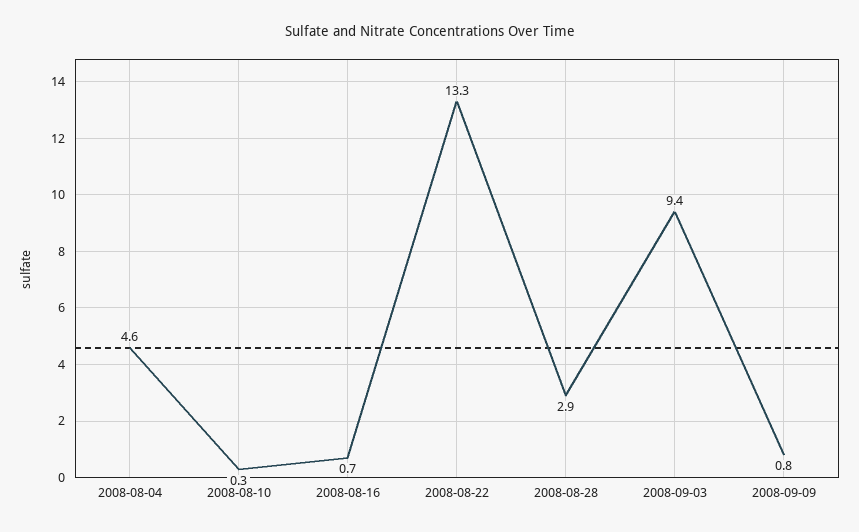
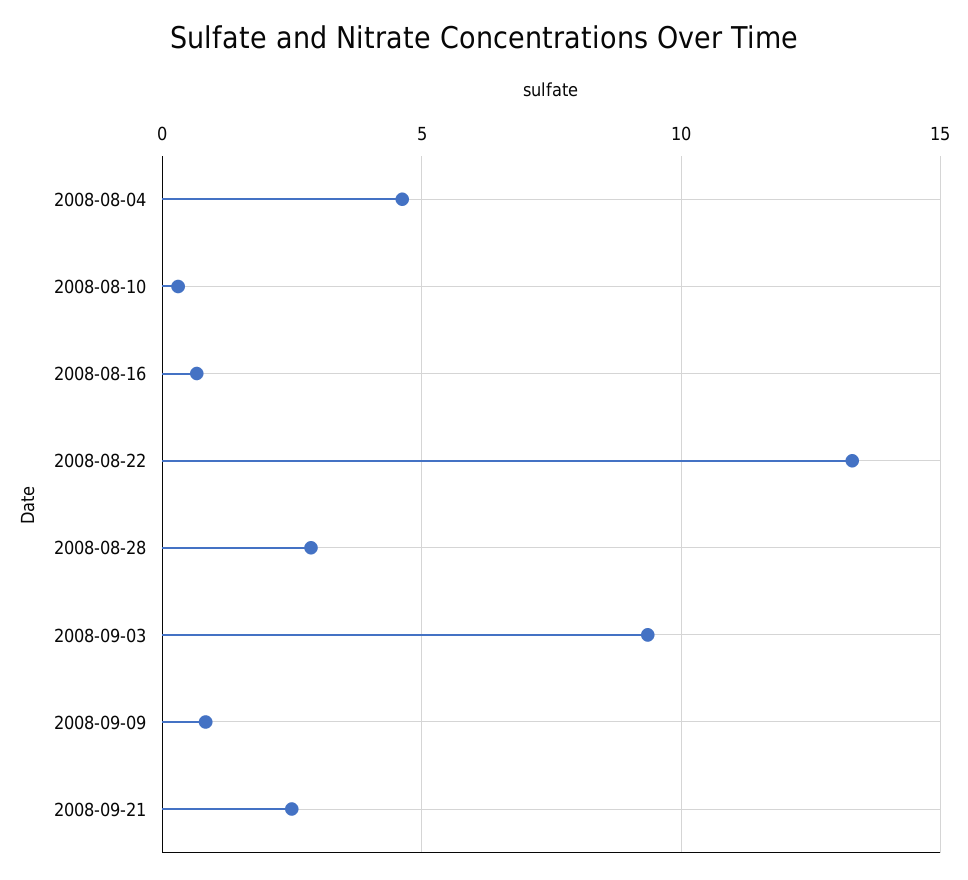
2008-09-21: none -> 2.5

